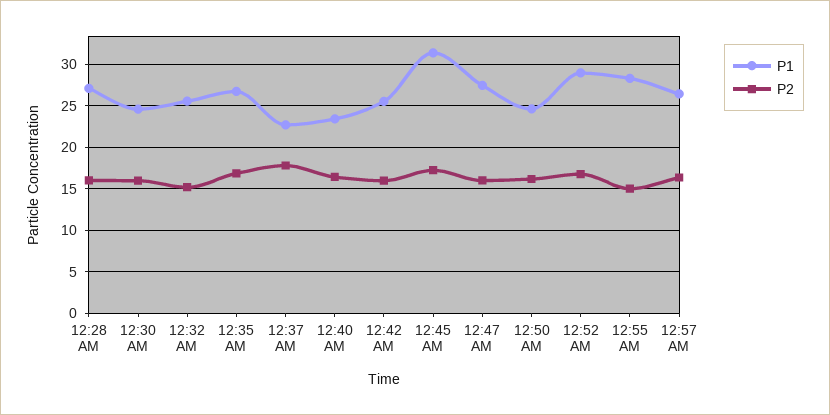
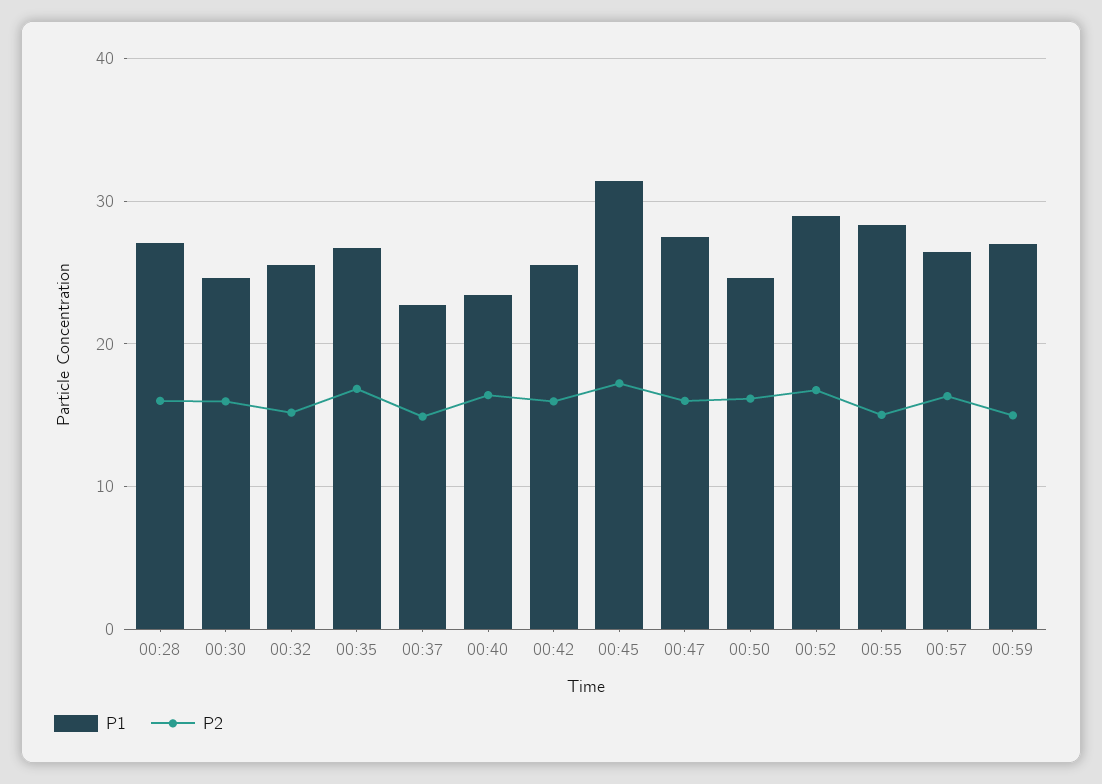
P2, 12:37 AM: 18 -> 15
P1, 00:59: none -> 27
P2, 00:59: none -> 15

